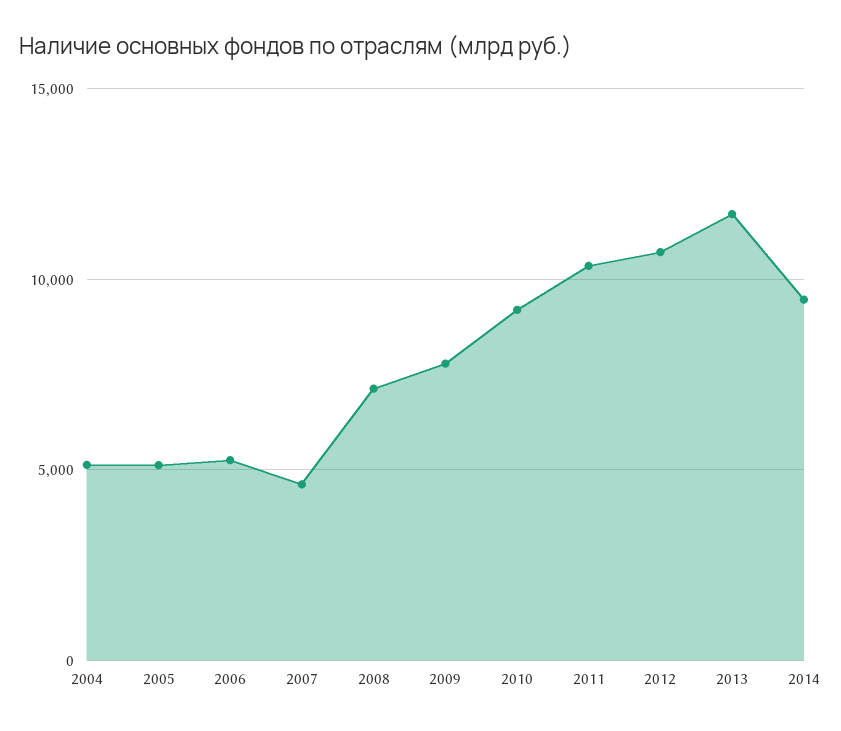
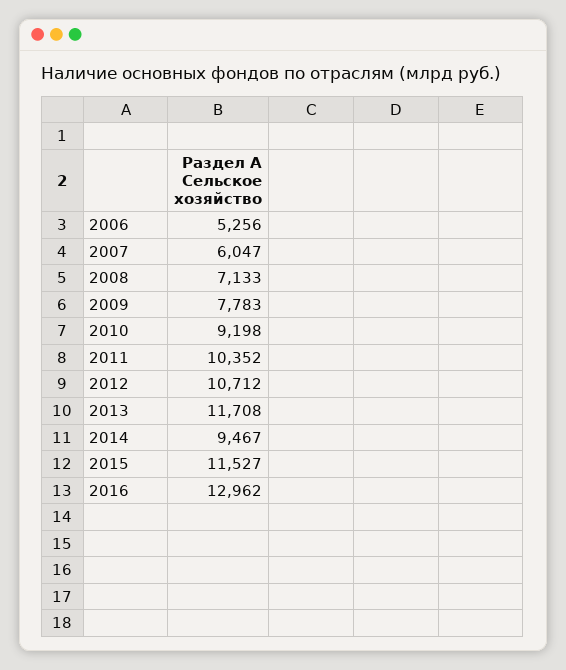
2004: 5000 -> none
2005: 5000 -> none
2007: 4500 -> 6047
2015: none -> 11527
2016: none -> 12962

